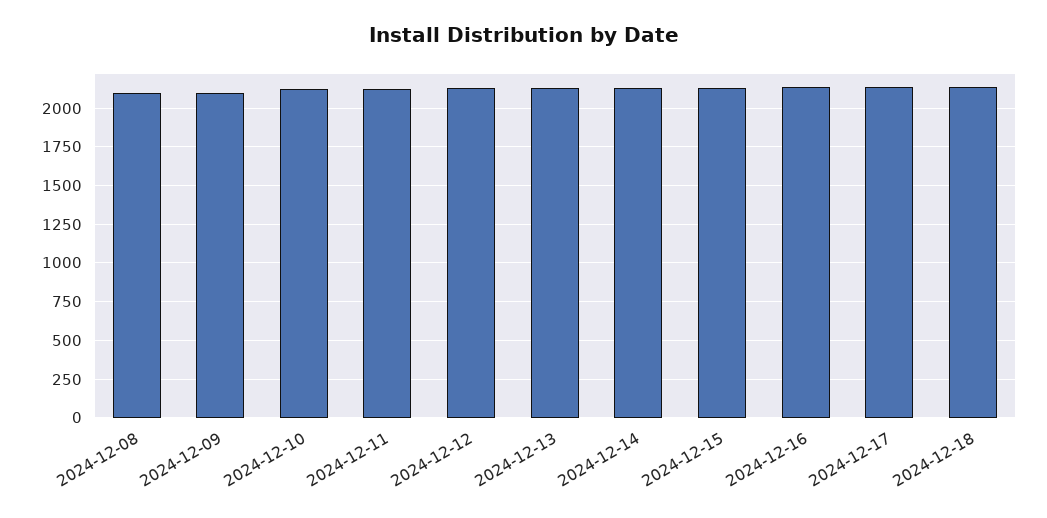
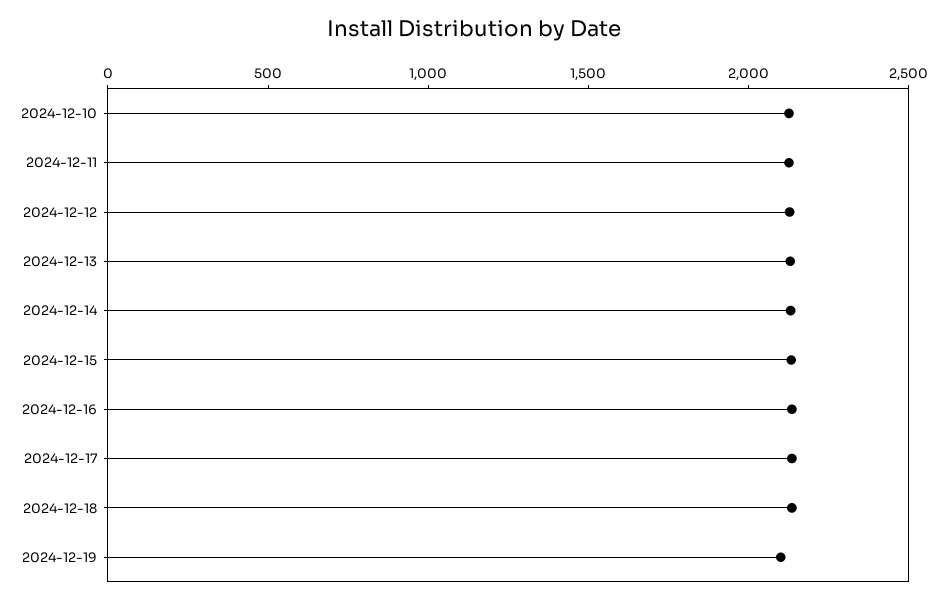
2024-12-08: 2100 -> none
2024-12-09: 2100 -> none
2024-12-19: none -> 2100

